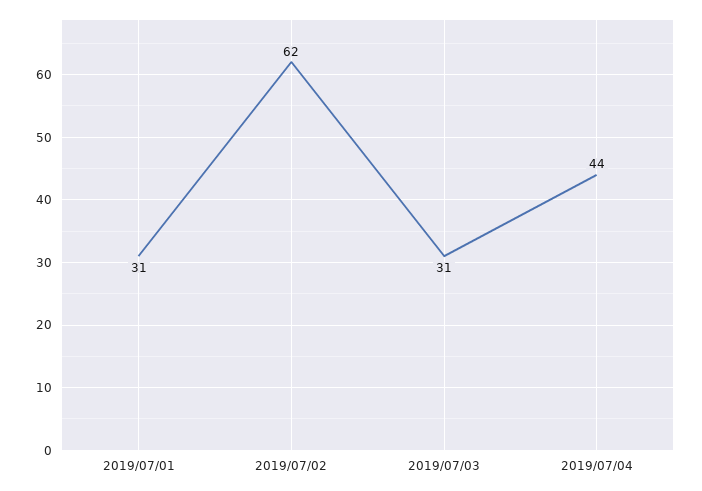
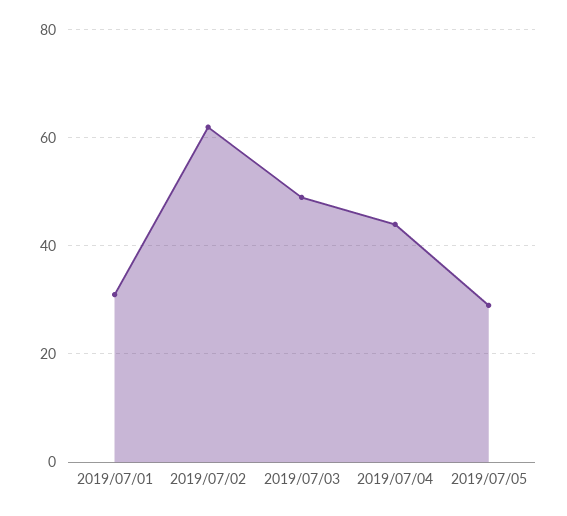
2019/07/03: 31 -> 50
2019/07/05: none -> 30

